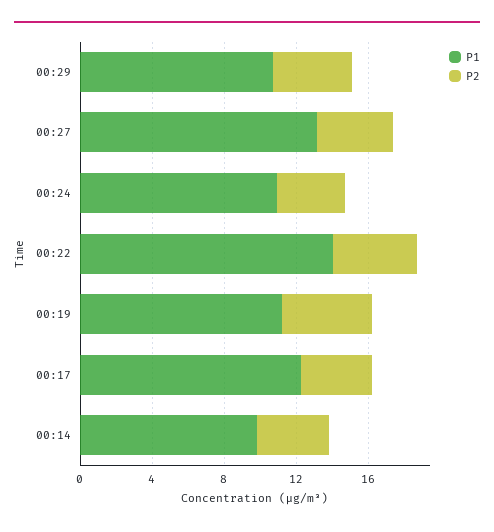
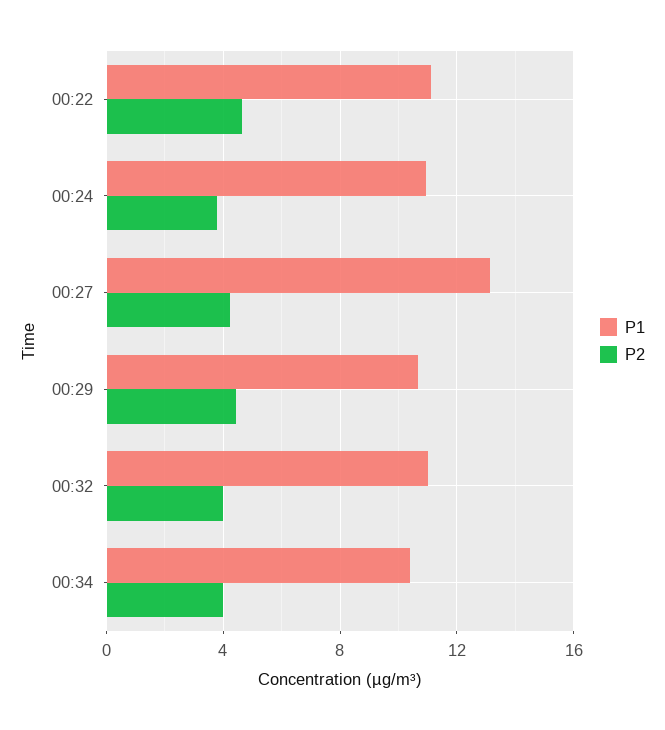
P1, 00:22: 14 -> 11
P1, 00:19: 11 -> none
P2, 00:19: 5 -> none
P1, 00:17: 12 -> none
P2, 00:17: 4 -> none
P1, 00:14: 10 -> none
P2, 00:14: 4 -> none
P1, 00:32: none -> 11
P2, 00:32: none -> 4
P1, 00:34: none -> 10.5
P2, 00:34: none -> 4

